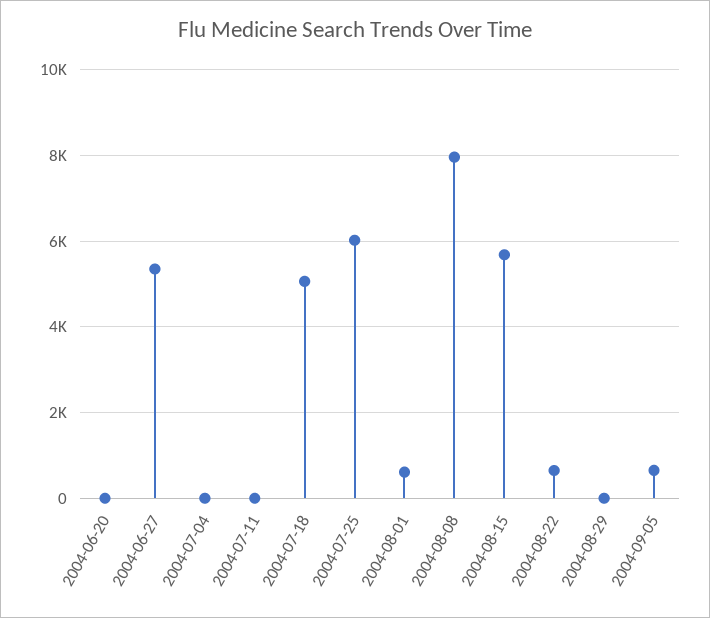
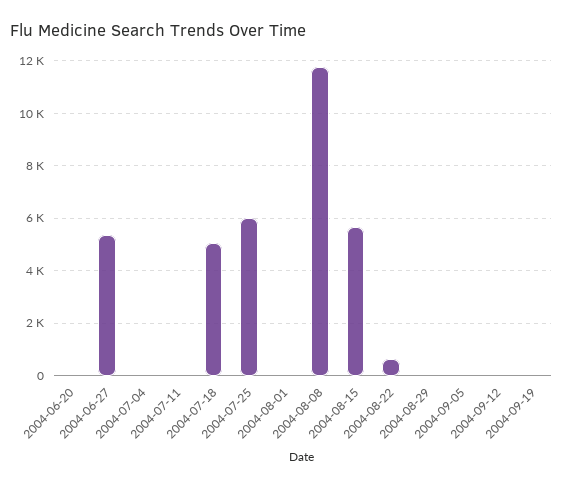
2004-08-01: 600 -> 0
2004-08-08: 8000 -> 11750
2004-09-05: 600 -> 0
2004-09-12: none -> 0
2004-09-19: none -> 0

